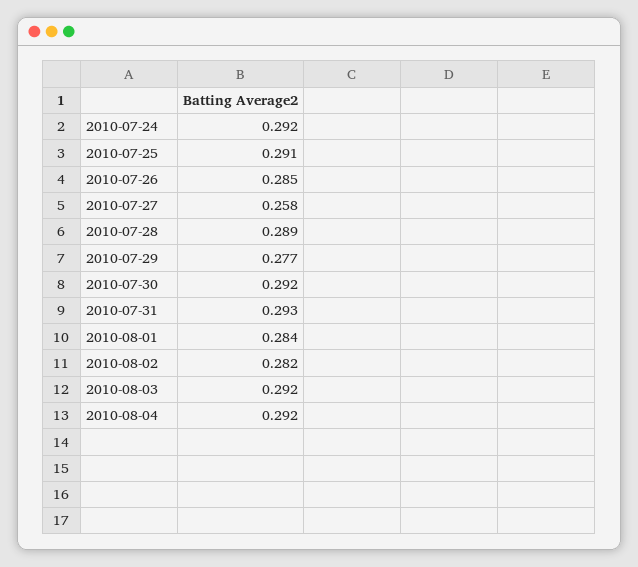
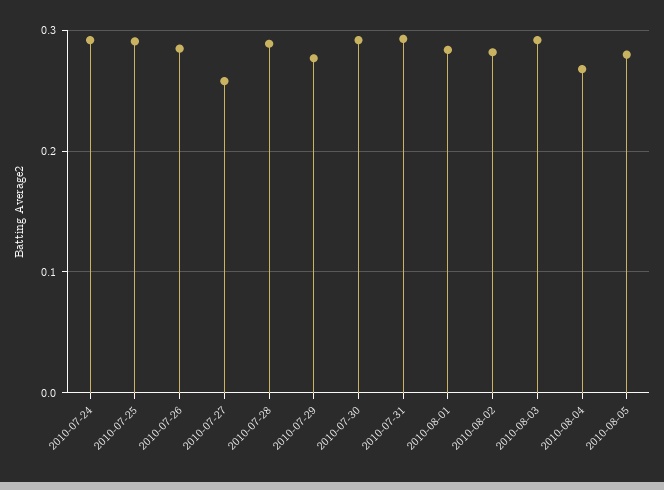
2010-08-04: 0.292 -> 0.27
2010-08-05: none -> 0.28

